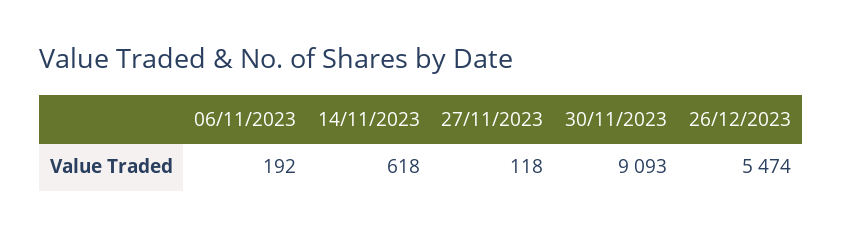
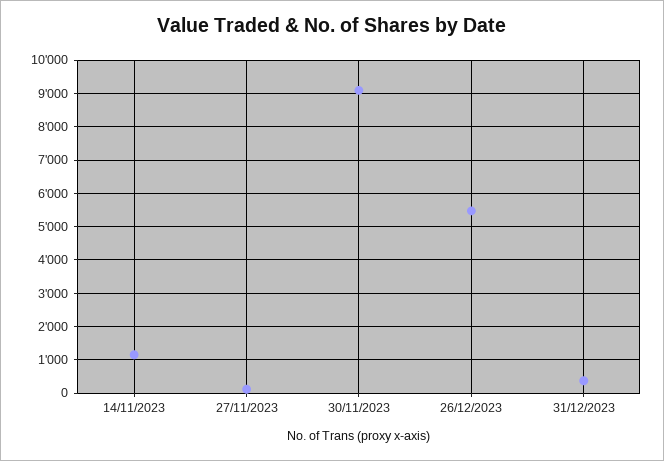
06/11/2023: 192 -> none
14/11/2023: 618 -> 1200
31/12/2023: none -> 400

